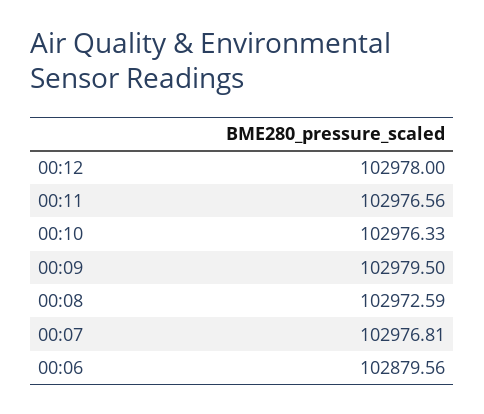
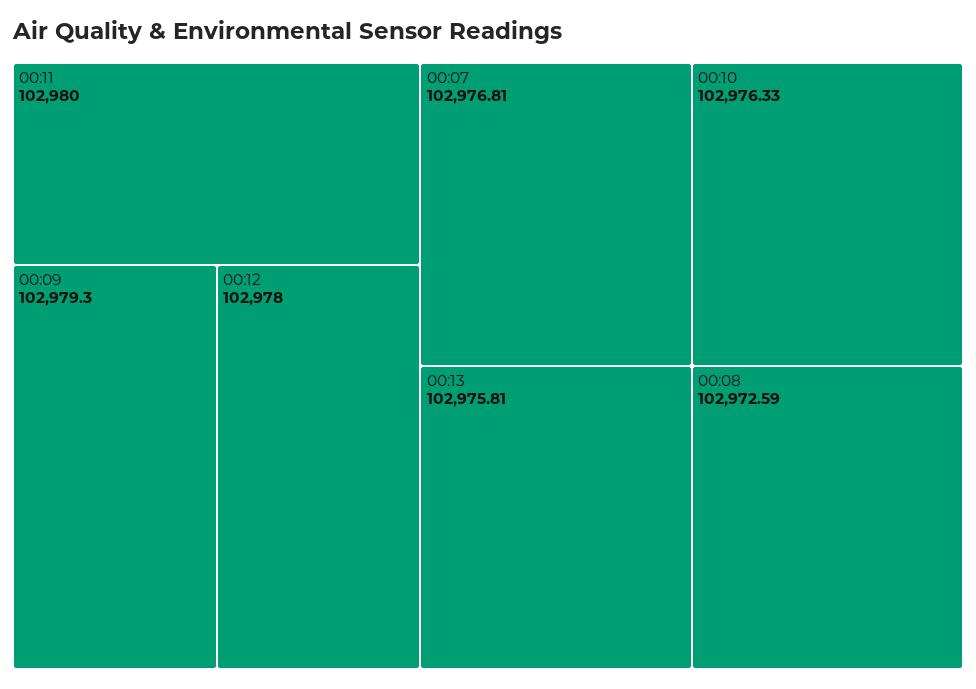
00:11: 102976.56 -> 102980
00:09: 102979.5 -> 102979.3
00:06: 102879.56 -> none
00:13: none -> 102975.81

